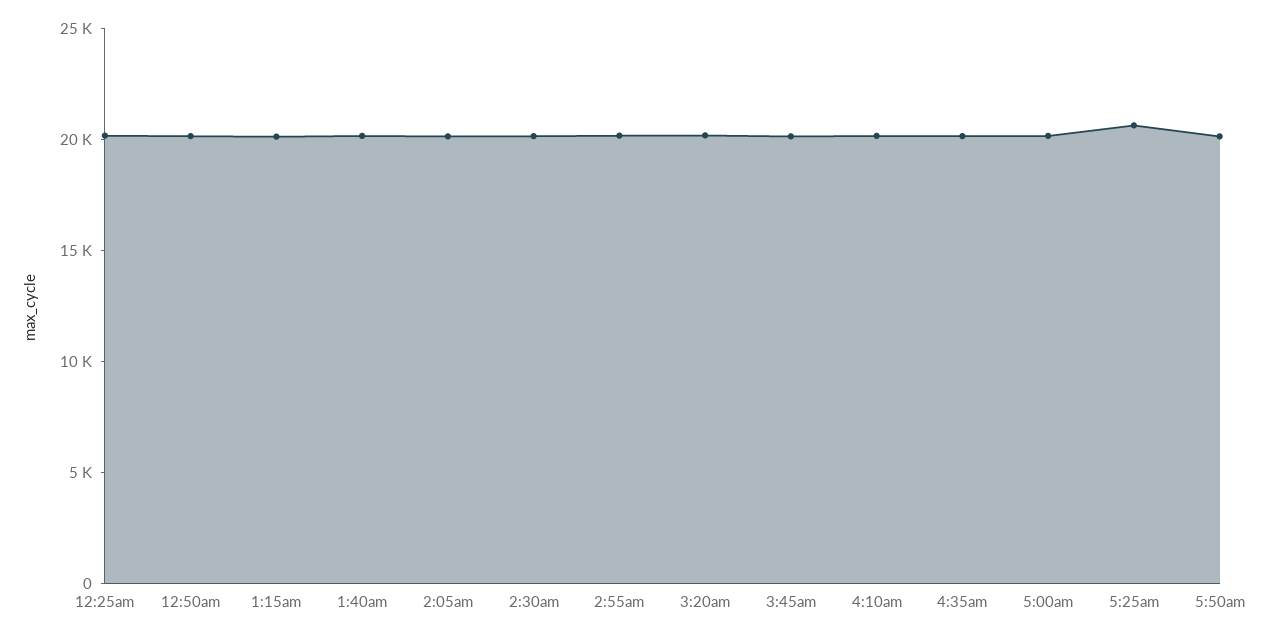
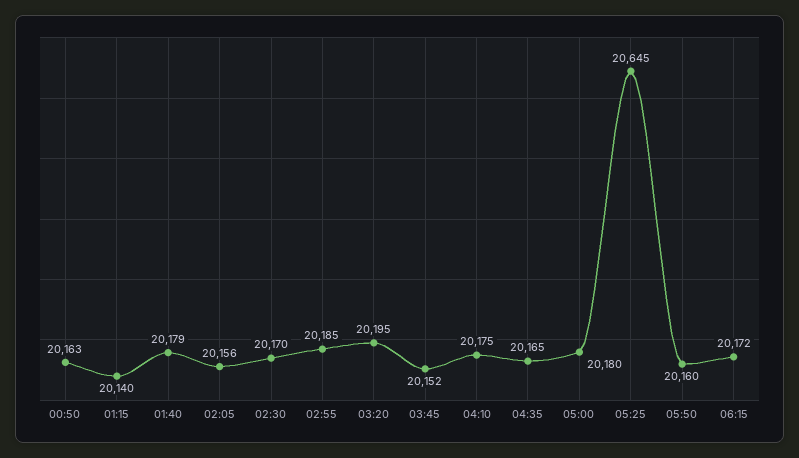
12:25am: 20000 -> none
06:15: none -> 20172

